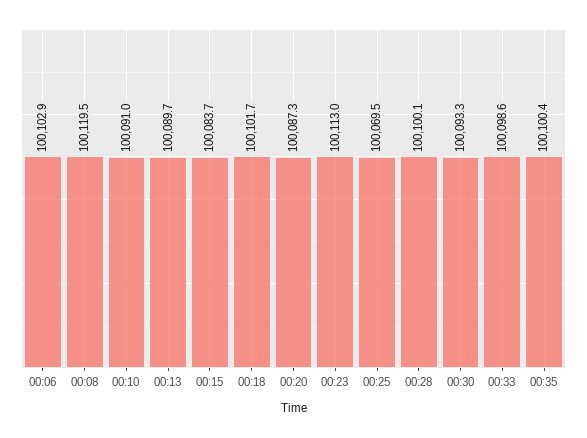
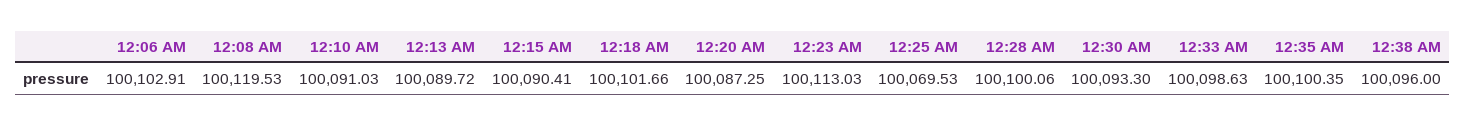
00:15: 100083.7 -> 100090.41
12:38 AM: none -> 100096

